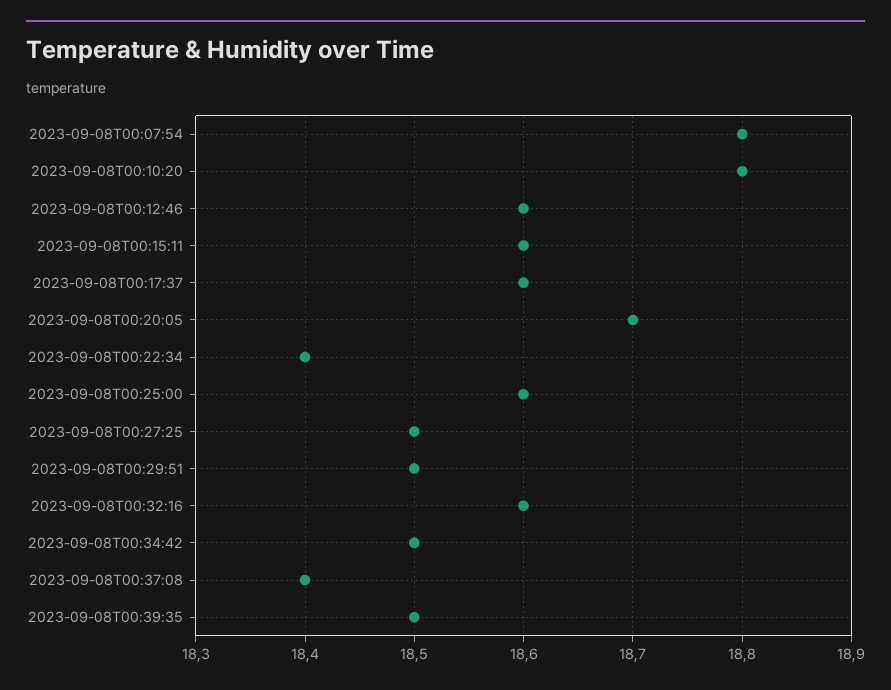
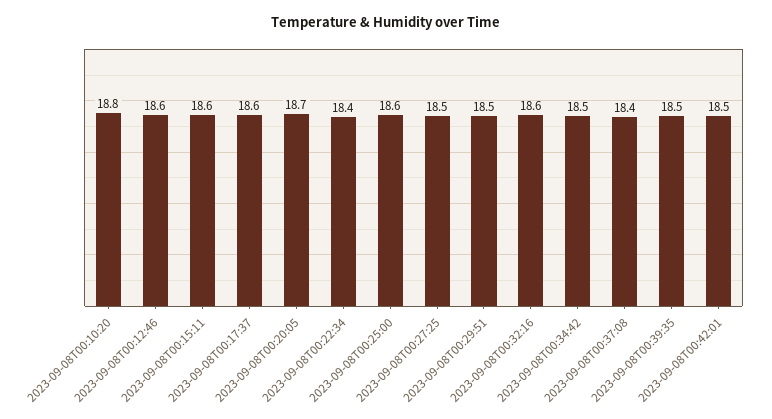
2023-09-08T00:07:54: 18.8 -> none
2023-09-08T00:42:01: none -> 18.5

